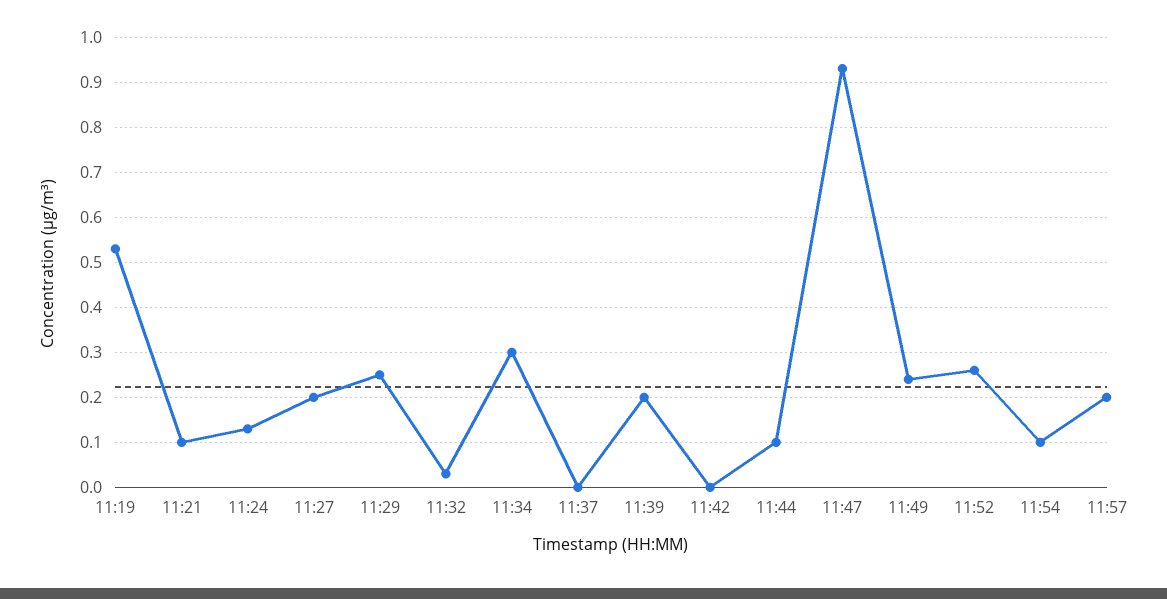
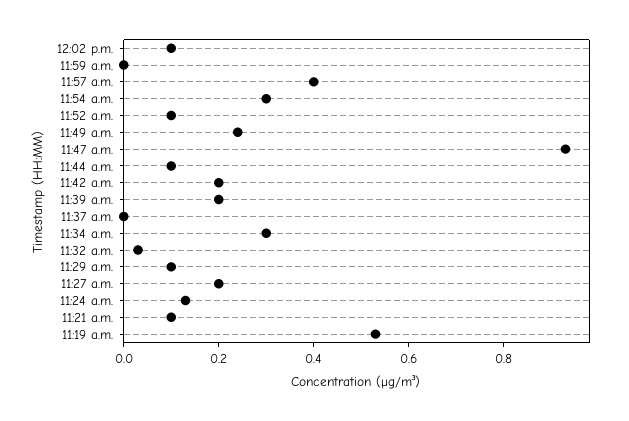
11:29: 0.25 -> 0.1
11:42: 0 -> 0.2
11:52: 0.25 -> 0.1
11:54: 0.1 -> 0.3
11:57: 0.2 -> 0.4
12:02 p.m.: none -> 0.1
11:59 a.m.: none -> 0

